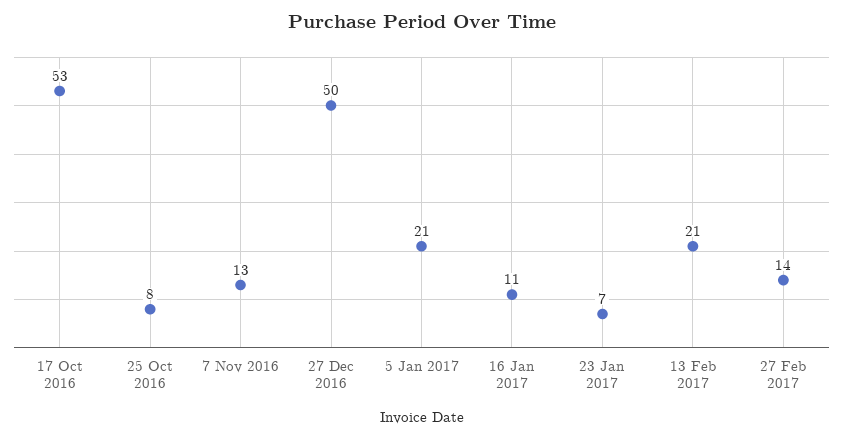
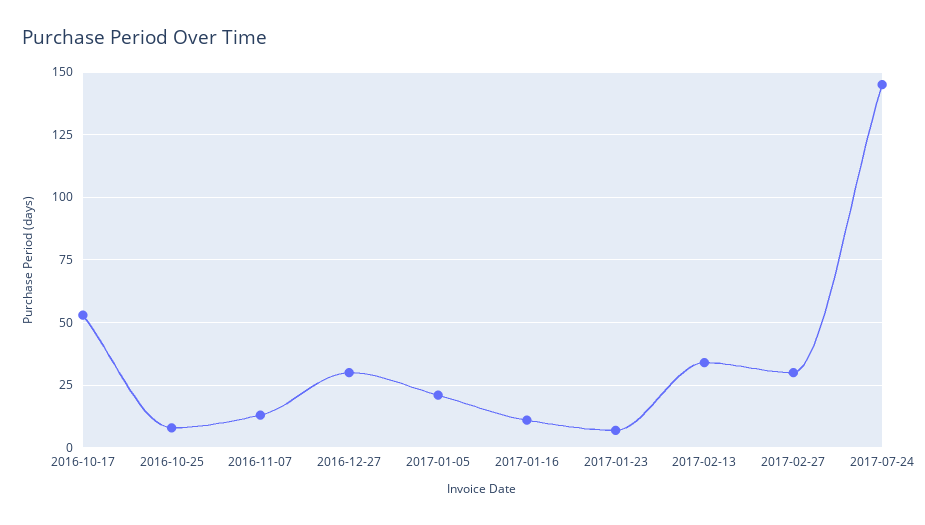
27 Dec 2016: 50 -> 30
13 Feb 2017: 21 -> 35
27 Feb 2017: 14 -> 30
2017-07-24: none -> 145

